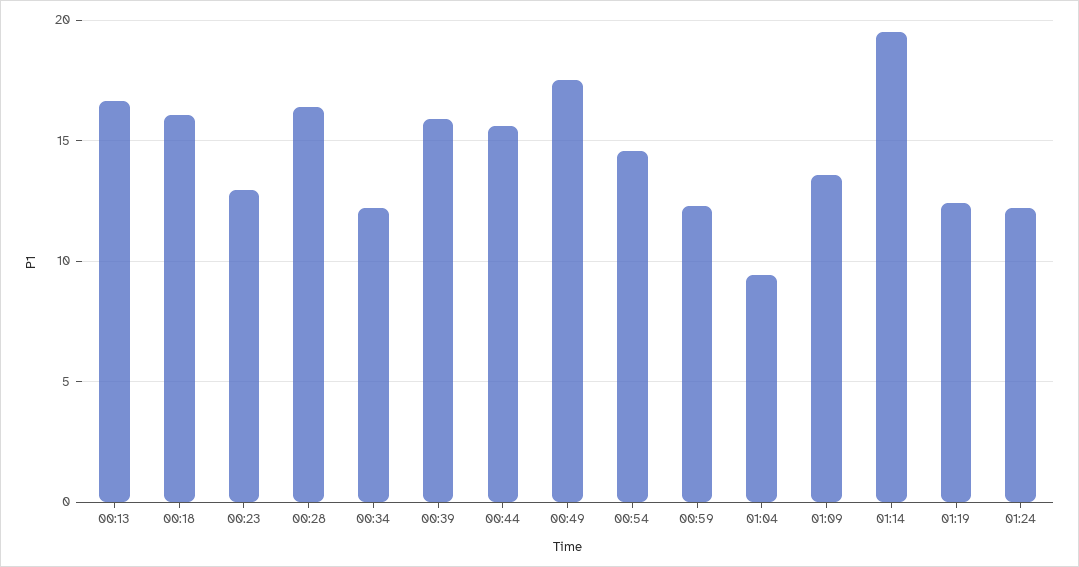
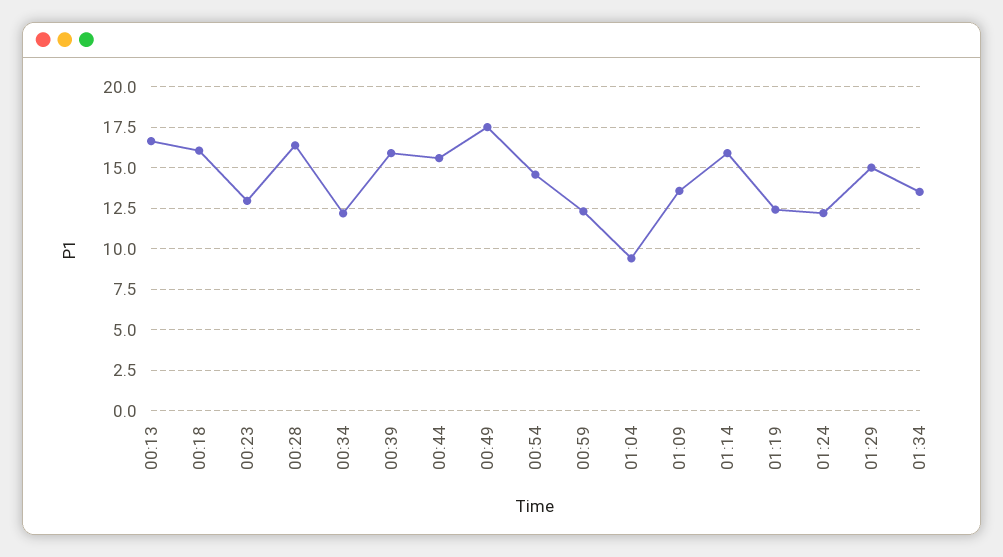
01:14: 19.5 -> 16
01:29: none -> 15
01:34: none -> 13.5

